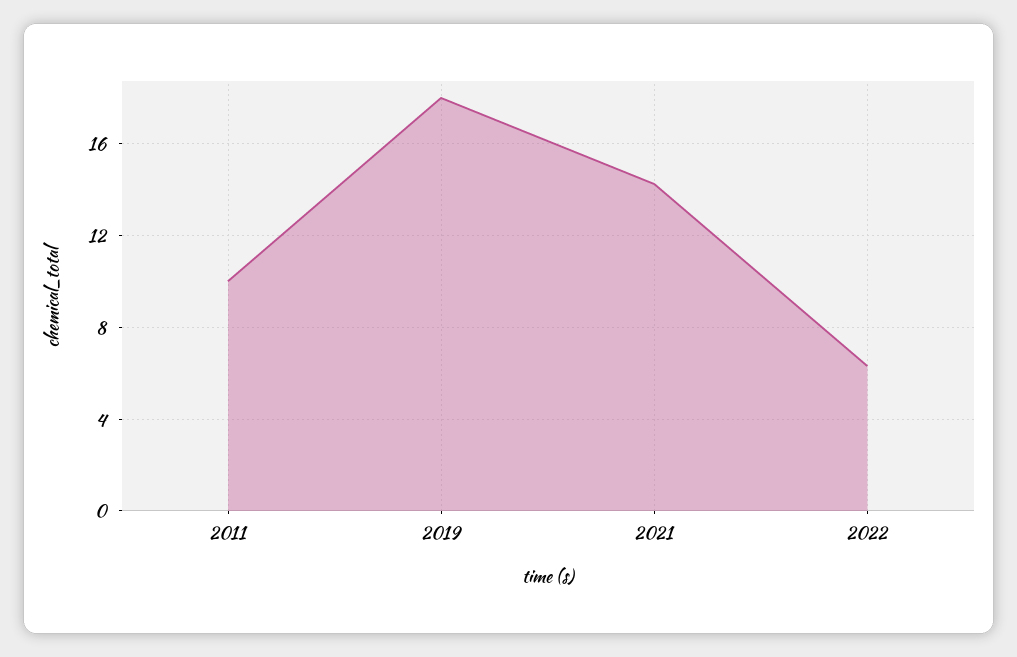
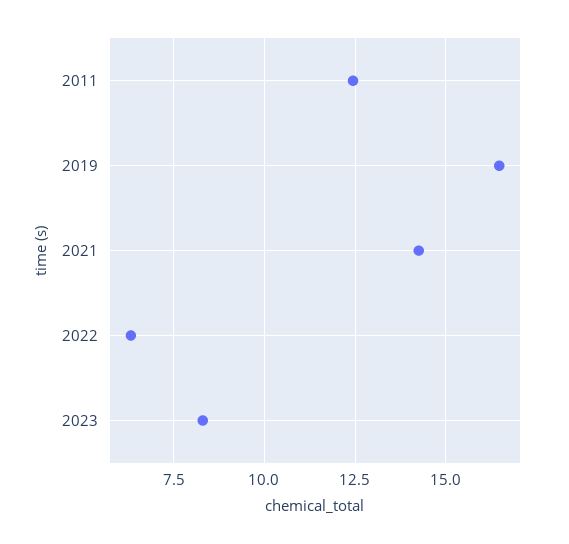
2011: 10 -> 12.5
2019: 18 -> 16.5
2023: none -> 8.25

